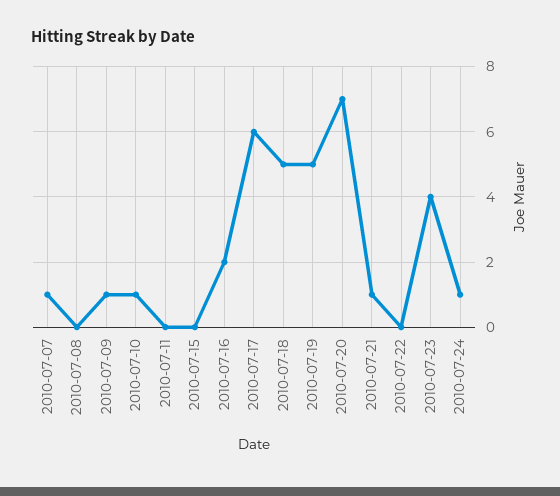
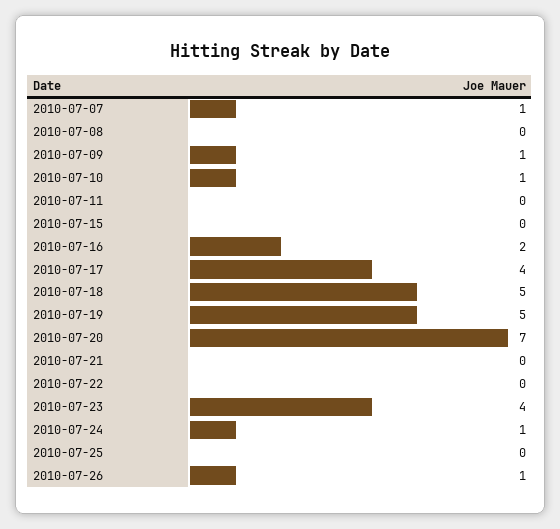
2010-07-17: 6 -> 4
2010-07-21: 1 -> 0
2010-07-25: none -> 0
2010-07-26: none -> 1

